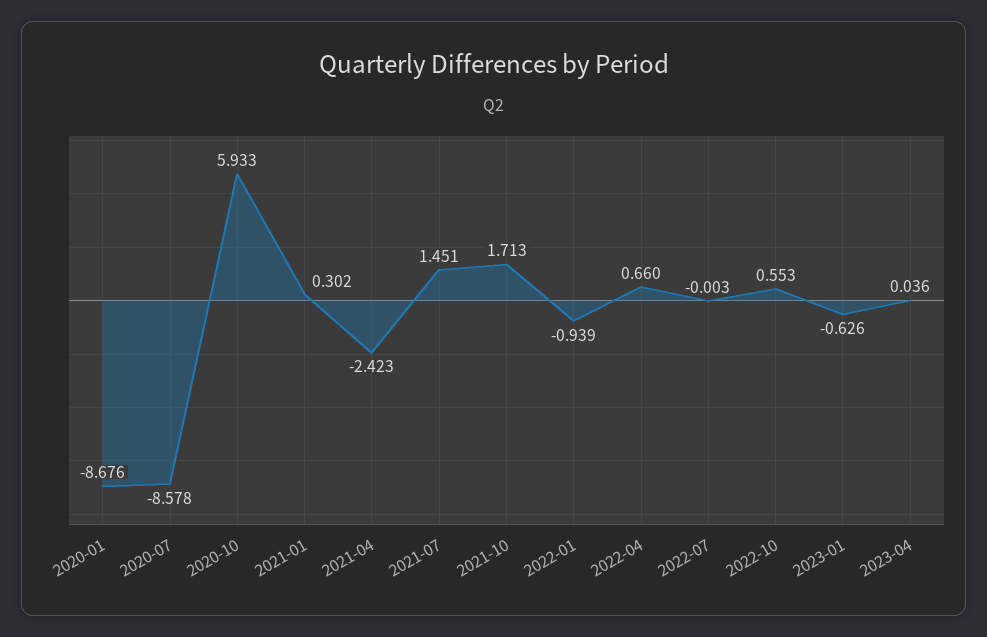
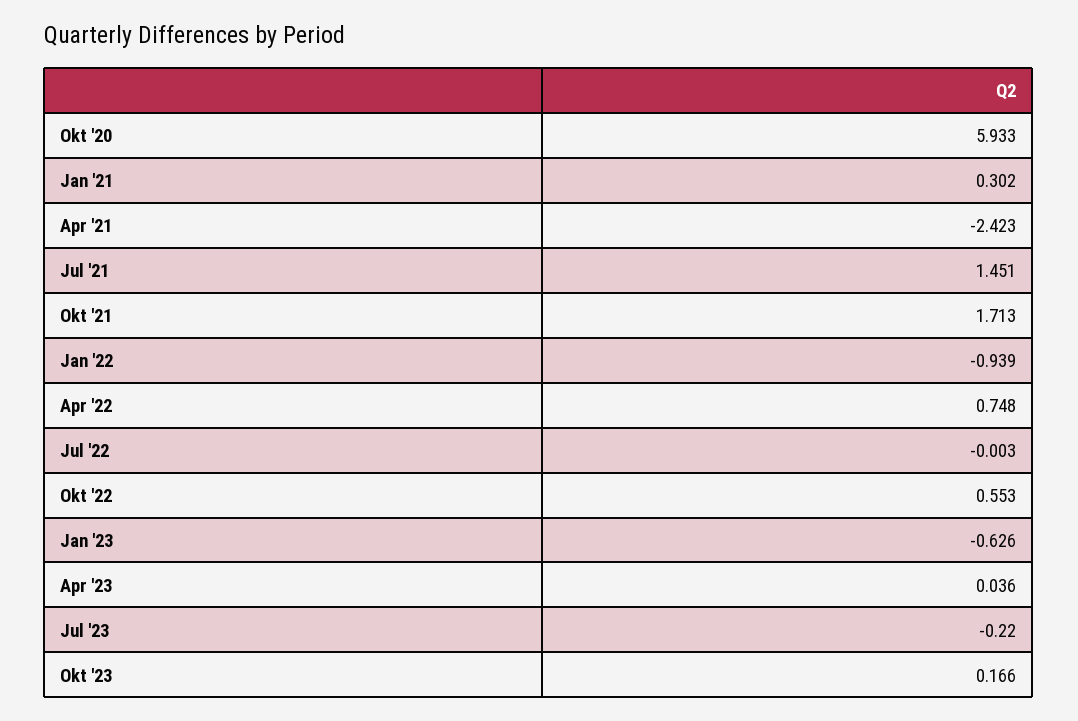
2020-01: -8.676 -> none
2020-07: -8.578 -> none
2022-04: 0.66 -> 0.748
Jul '23: none -> -0.22
Okt '23: none -> 0.166

